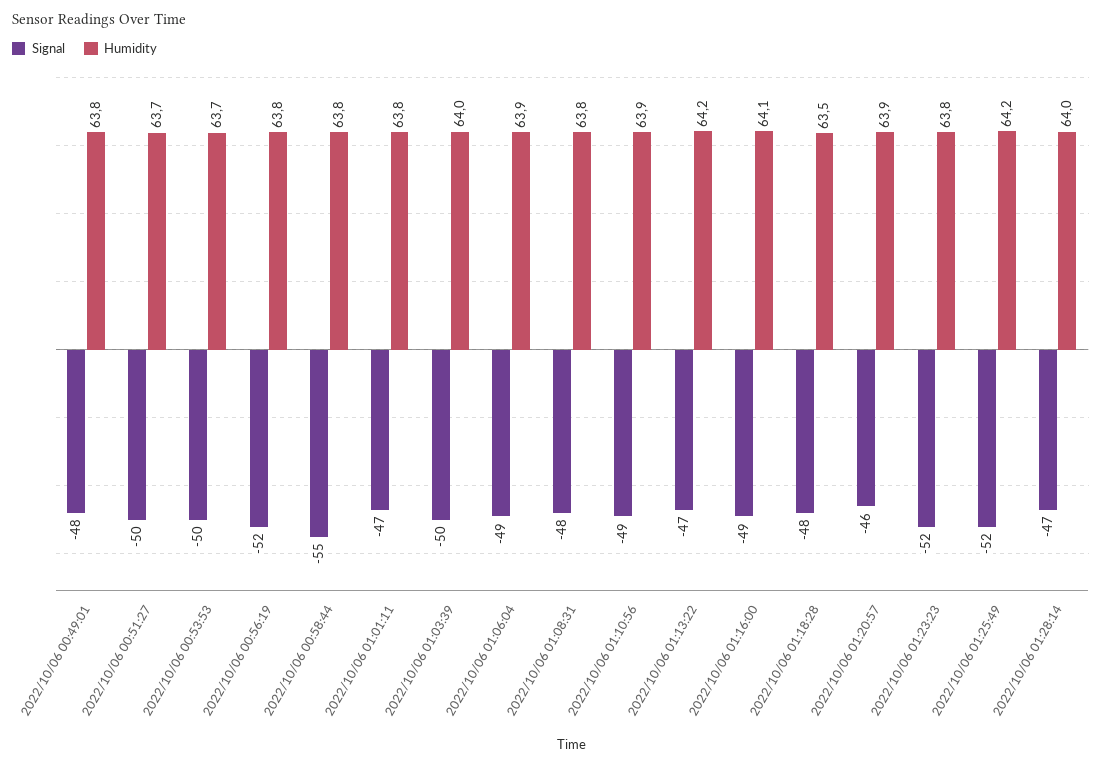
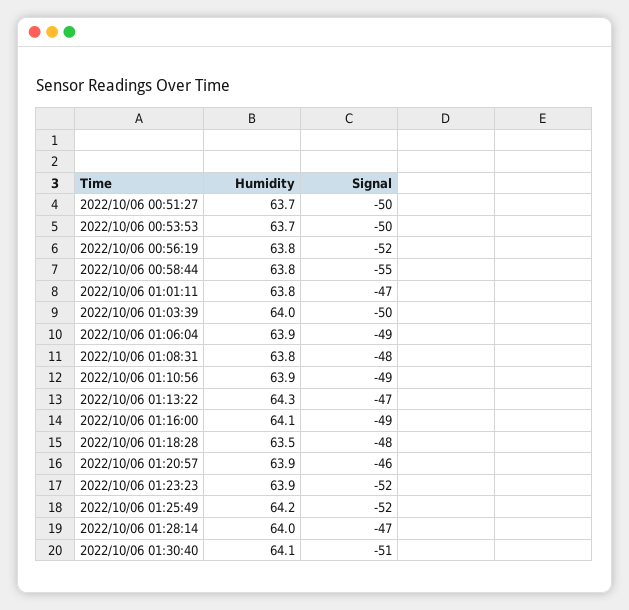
Signal, 2022/10/06 00:49:01: -48 -> none
Humidity, 2022/10/06 00:49:01: 63.8 -> none
Humidity, 2022/10/06 01:13:22: 64.2 -> 64.3
Humidity, 2022/10/06 01:23:23: 63.8 -> 63.9
Humidity, 2022/10/06 01:30:40: none -> 64.1
Signal, 2022/10/06 01:30:40: none -> -51

